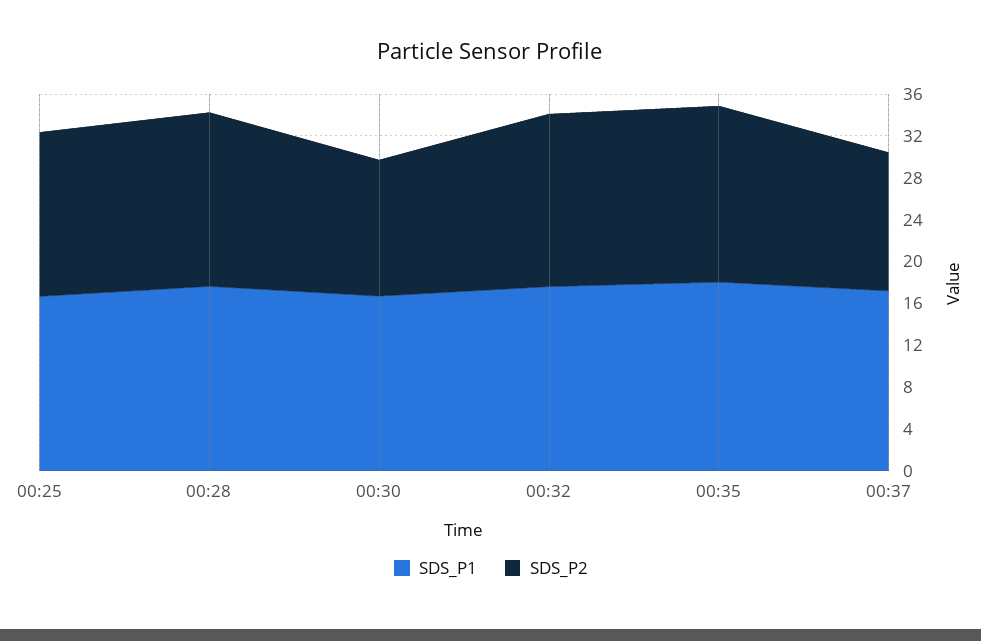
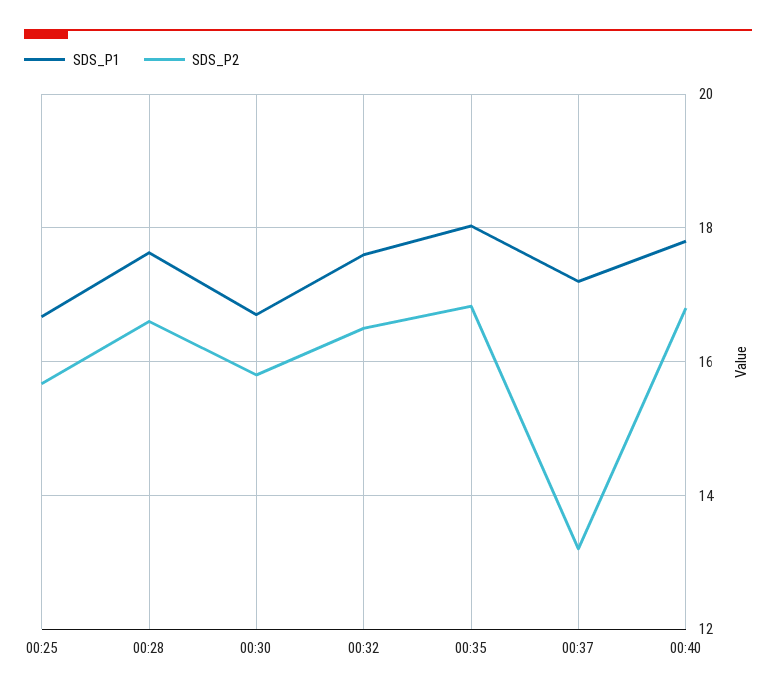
SDS_P2, 00:30: 13 -> 15.8
SDS_P1, 00:40: none -> 17.8
SDS_P2, 00:40: none -> 16.8

